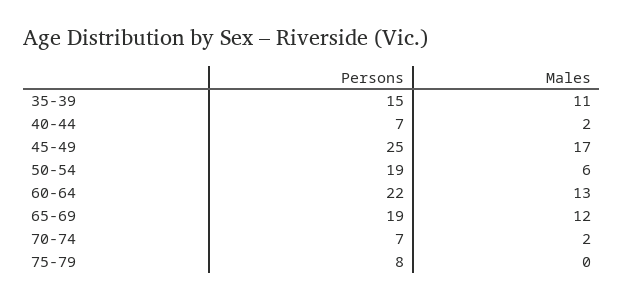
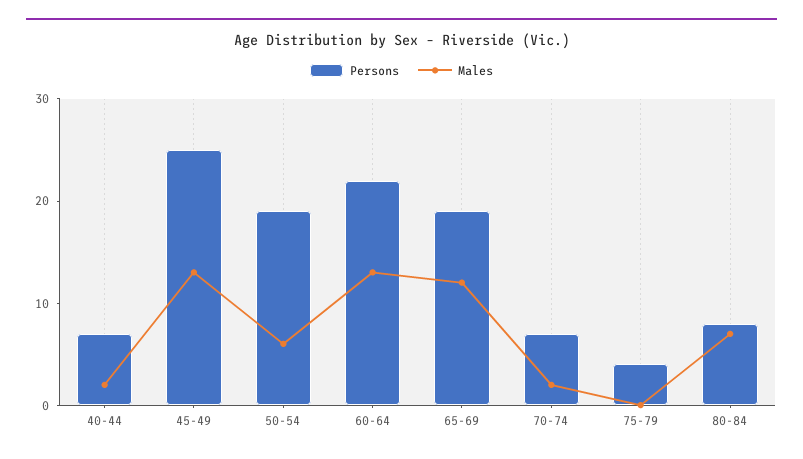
Persons, 35-39: 15 -> none
Males, 35-39: 11 -> none
Males, 45-49: 17 -> 13
Persons, 75-79: 8 -> 4
Persons, 80-84: none -> 8
Males, 80-84: none -> 7

